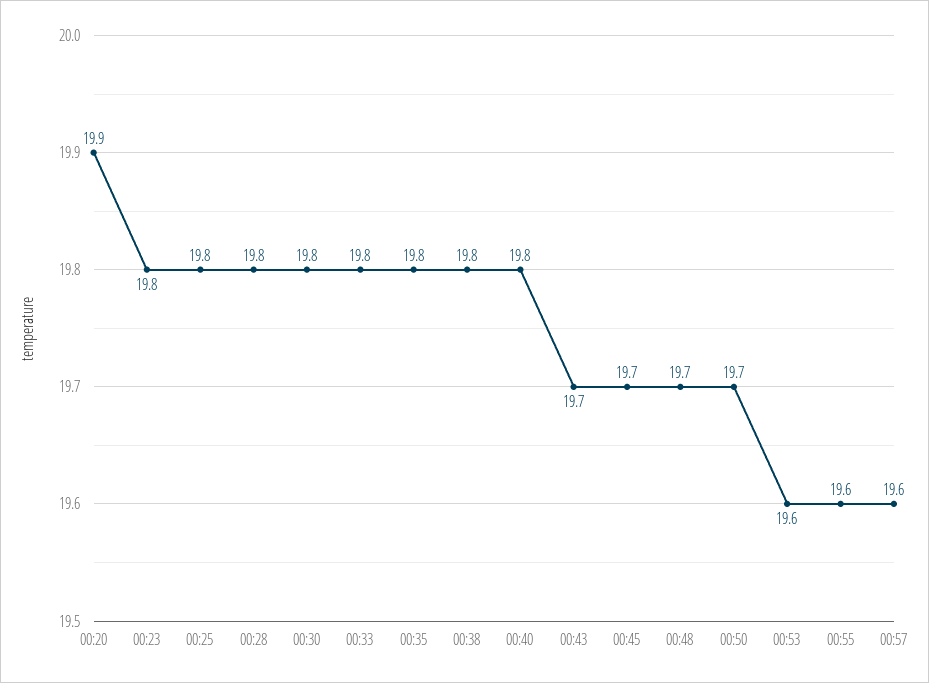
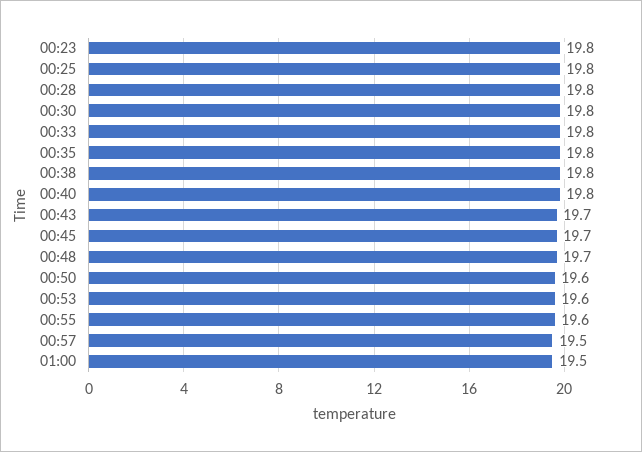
00:20: 19.9 -> none
00:50: 19.7 -> 19.6
00:57: 19.6 -> 19.5
01:00: none -> 19.5

